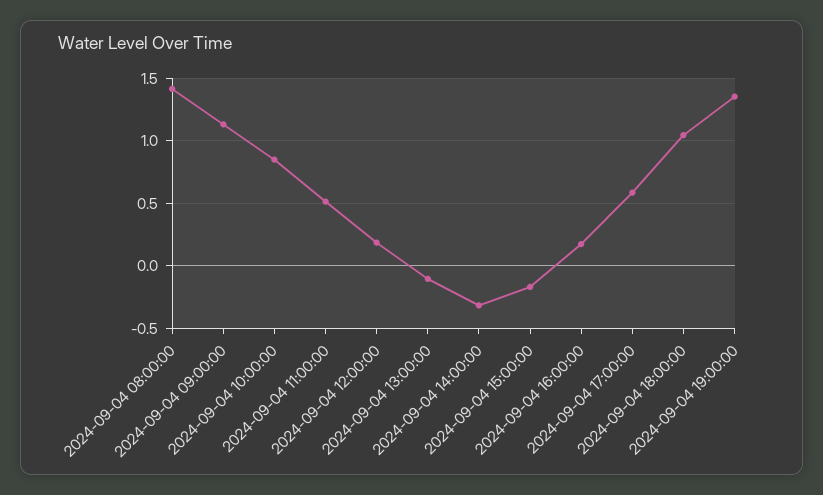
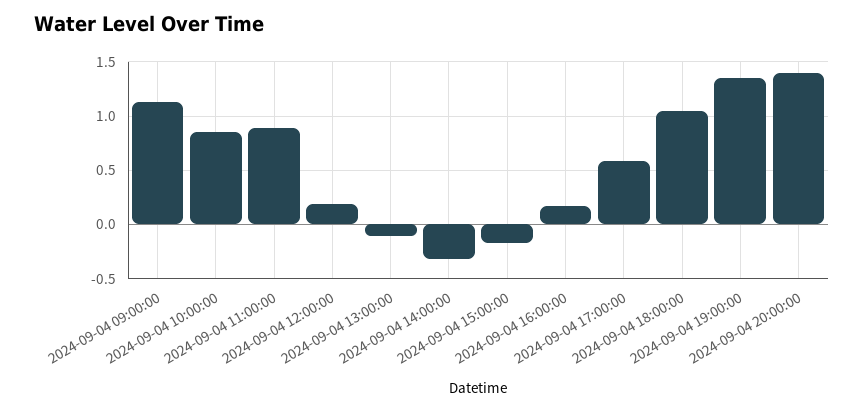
2024-09-04 08:00:00: 1.4 -> none
2024-09-04 11:00:00: 0.5 -> 0.9
2024-09-04 20:00:00: none -> 1.4

